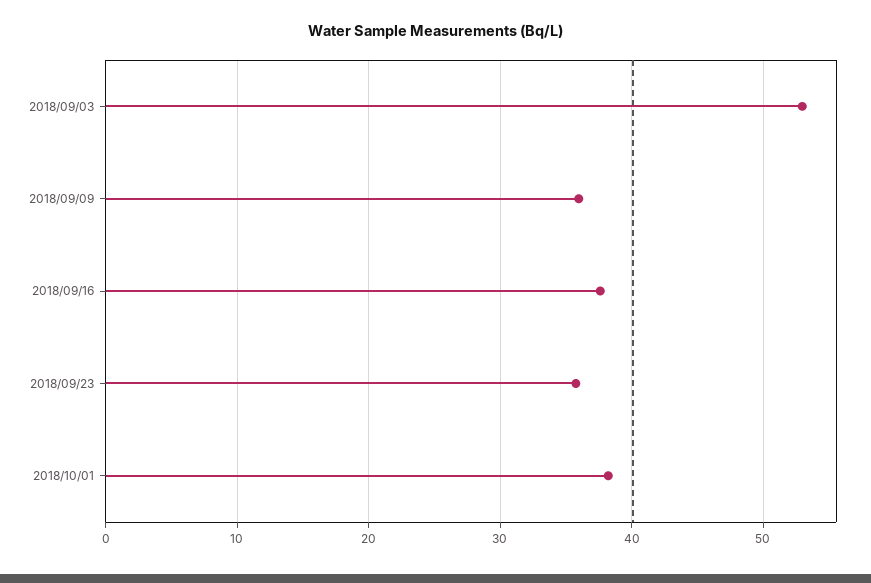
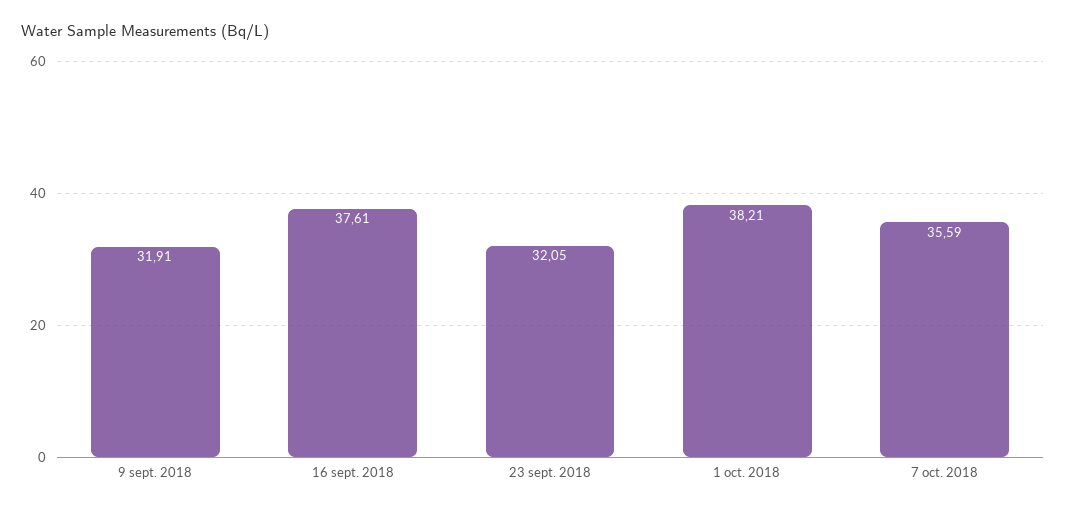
2018/09/03: 53 -> none
2018/09/09: 36 -> 31.91
2018/09/23: 36 -> 32.05
7 oct. 2018: none -> 35.59

